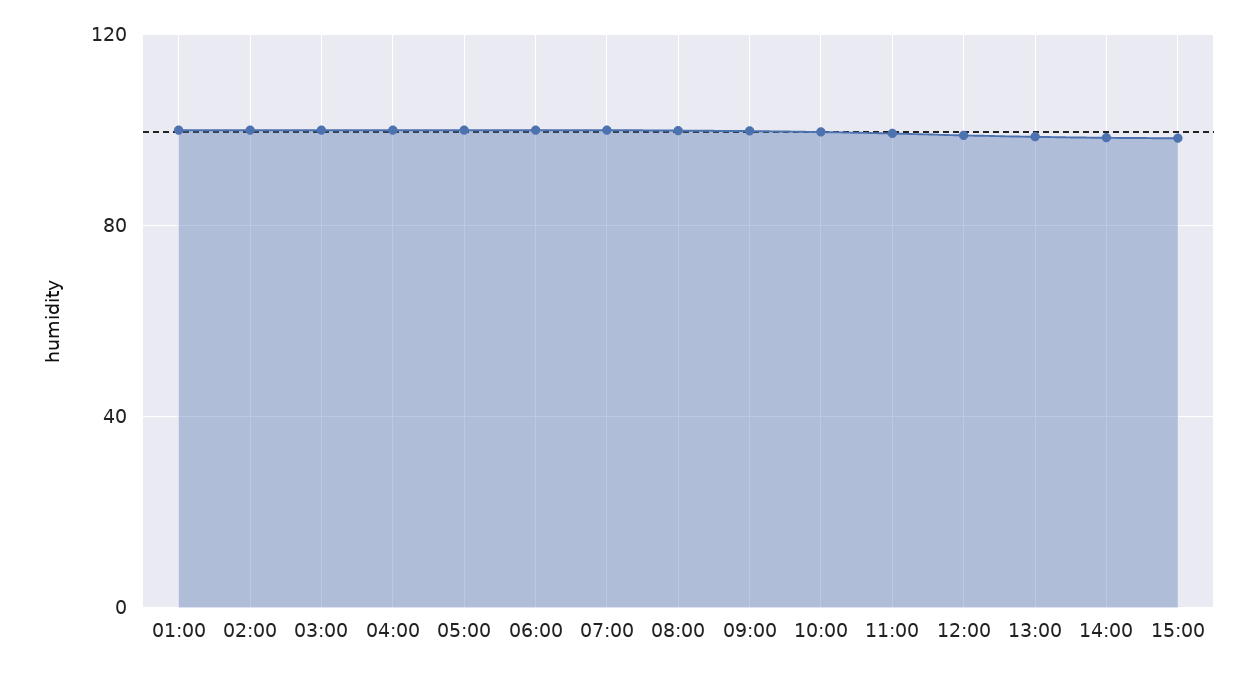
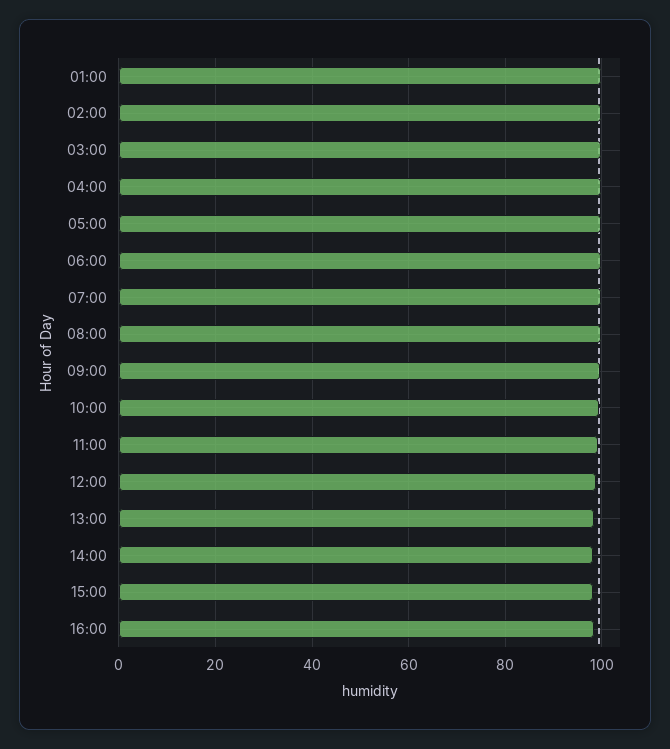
16:00: none -> 98

